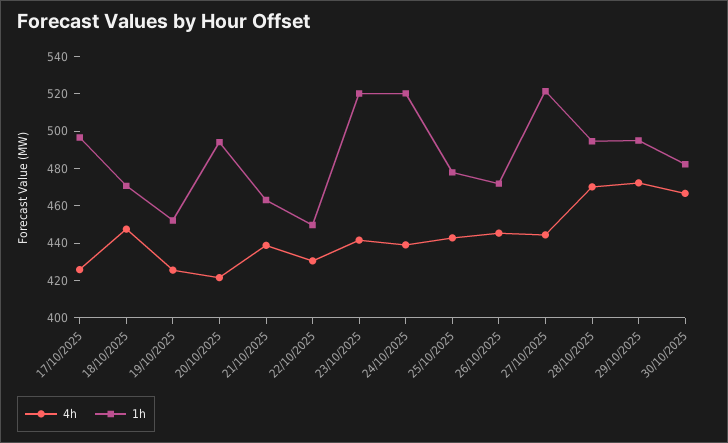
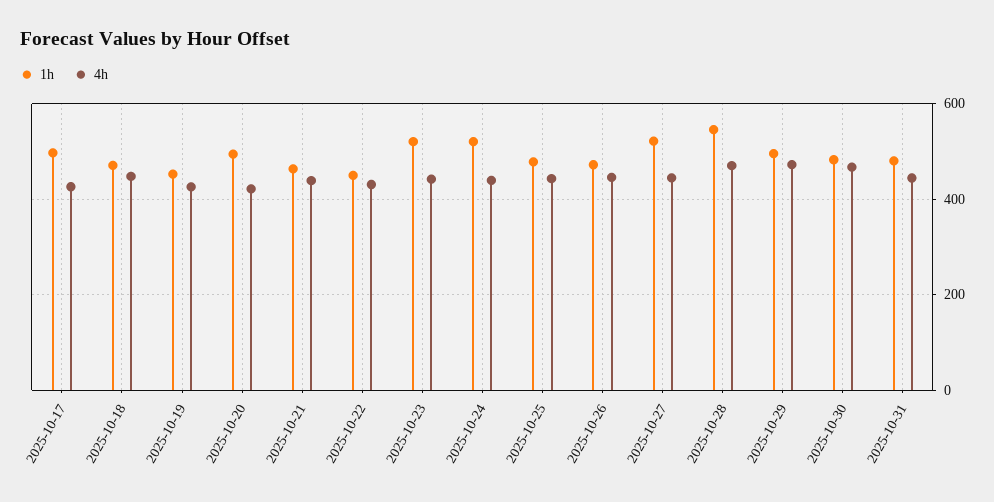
1h, 28/10/2025: 495 -> 540
1h, 2025-10-31: none -> 480
4h, 2025-10-31: none -> 440

